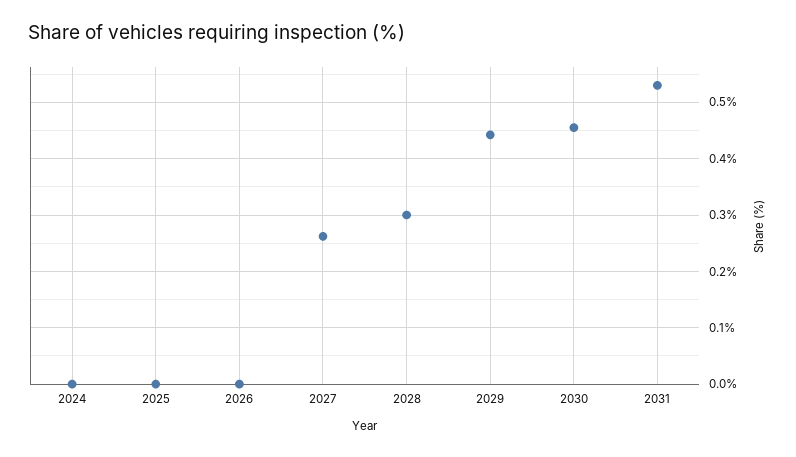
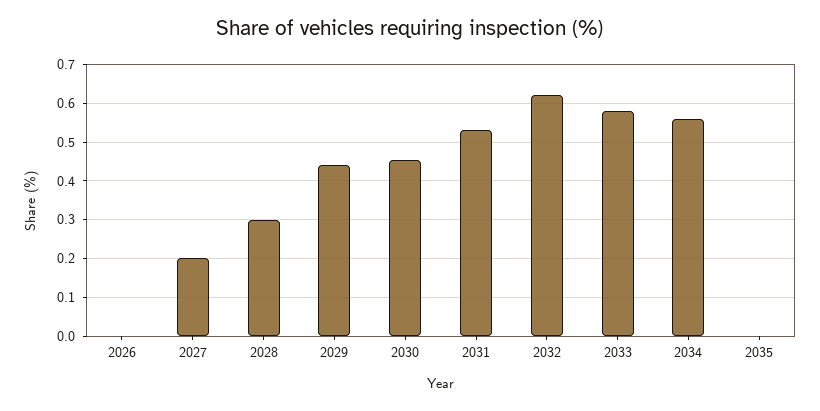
2024: 0 -> none
2025: 0 -> none
2027: 0.26 -> 0.2
2032: none -> 0.62
2033: none -> 0.58
2034: none -> 0.56
2035: none -> 0

